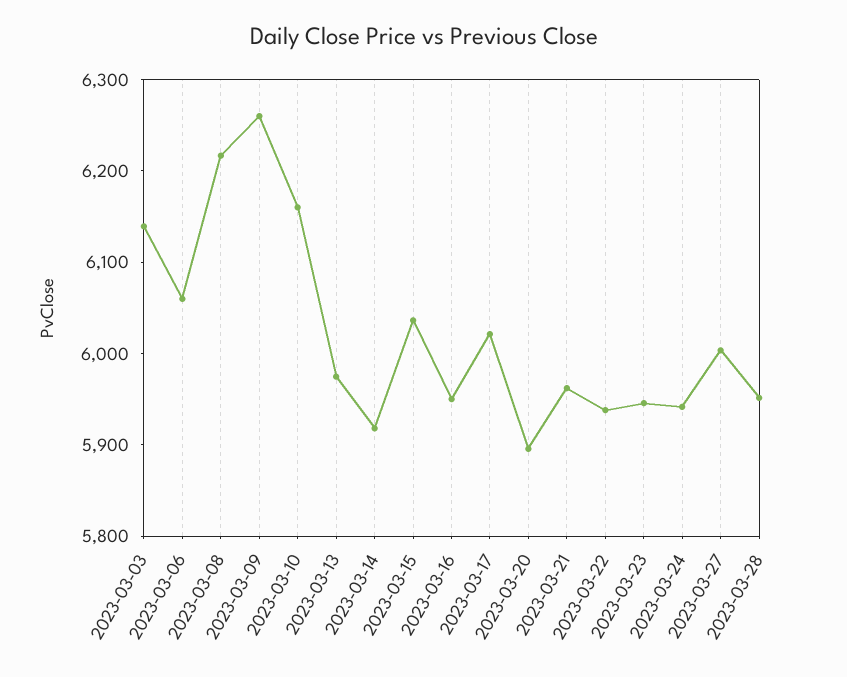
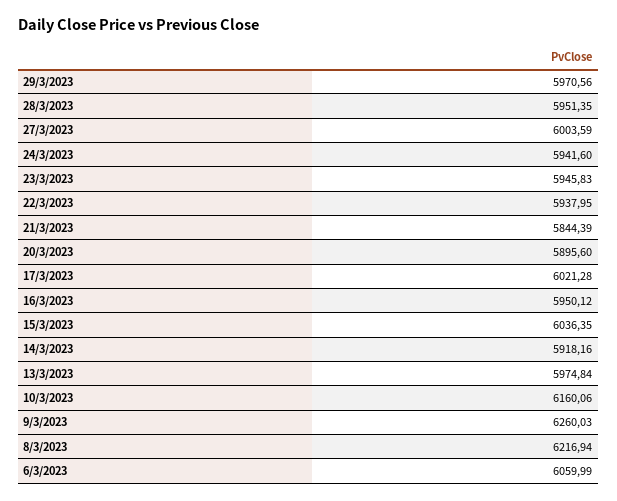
2023-03-03: 6140 -> none
2023-03-21: 5960 -> 5844.39
29/3/2023: none -> 5970.56

